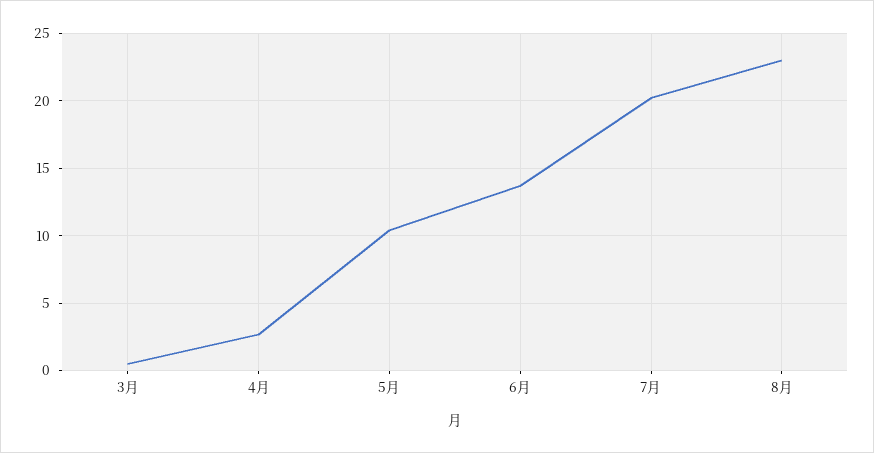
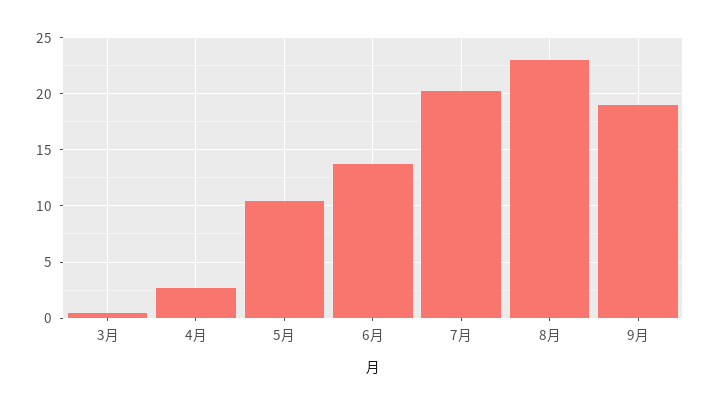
9月: none -> 19

